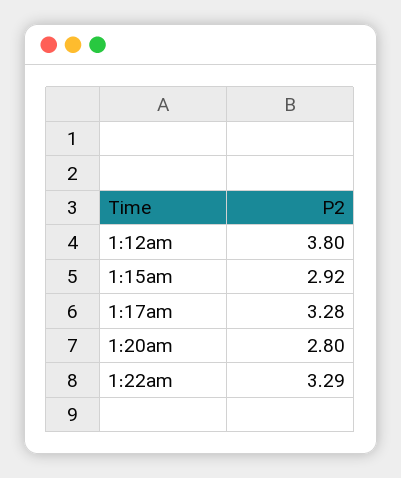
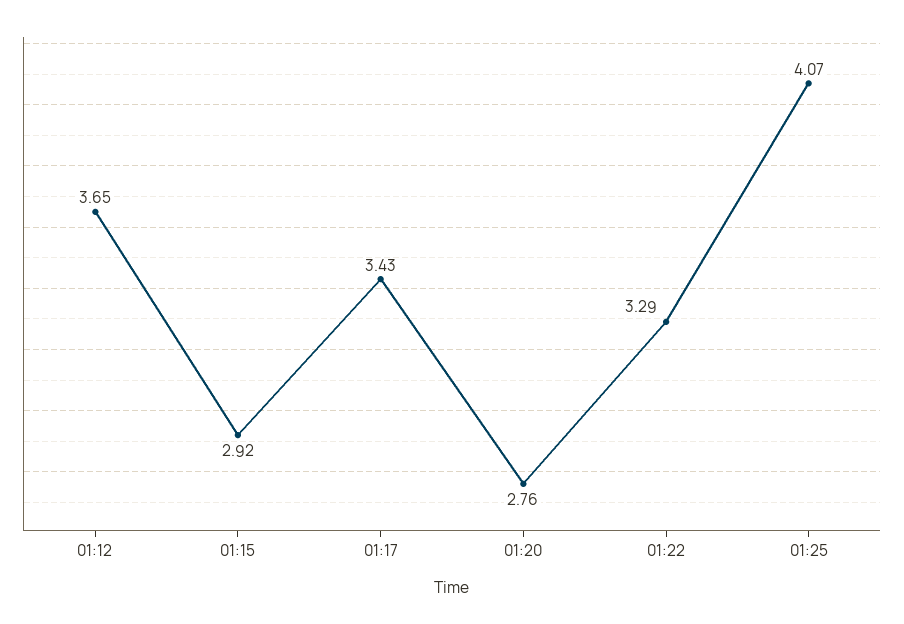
1:12am: 3.8 -> 3.65
1:17am: 3.28 -> 3.43
1:20am: 2.8 -> 2.76
01:25: none -> 4.07

